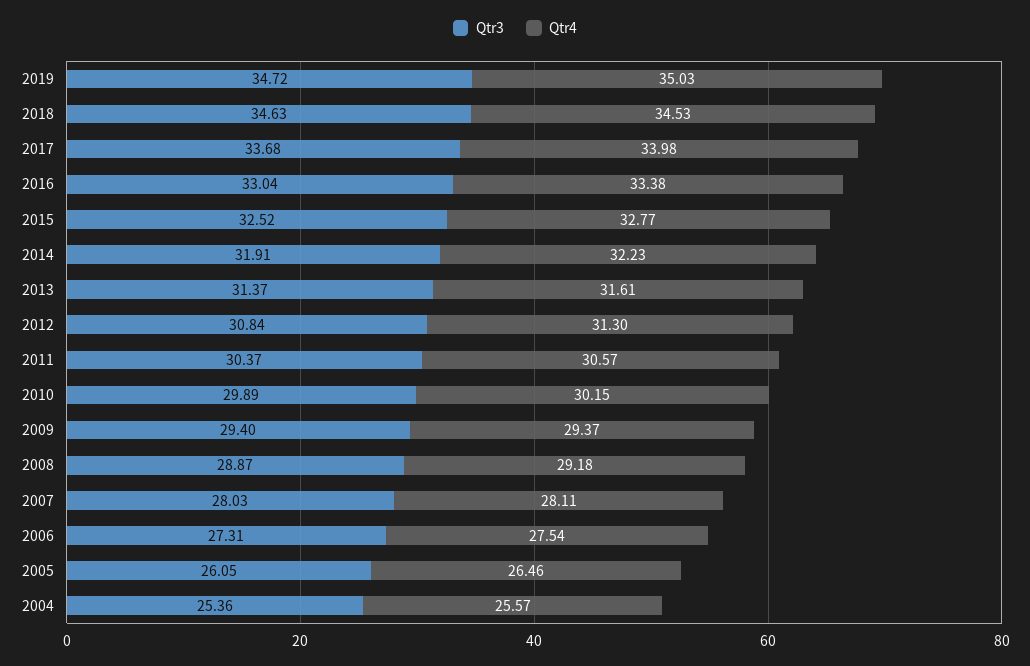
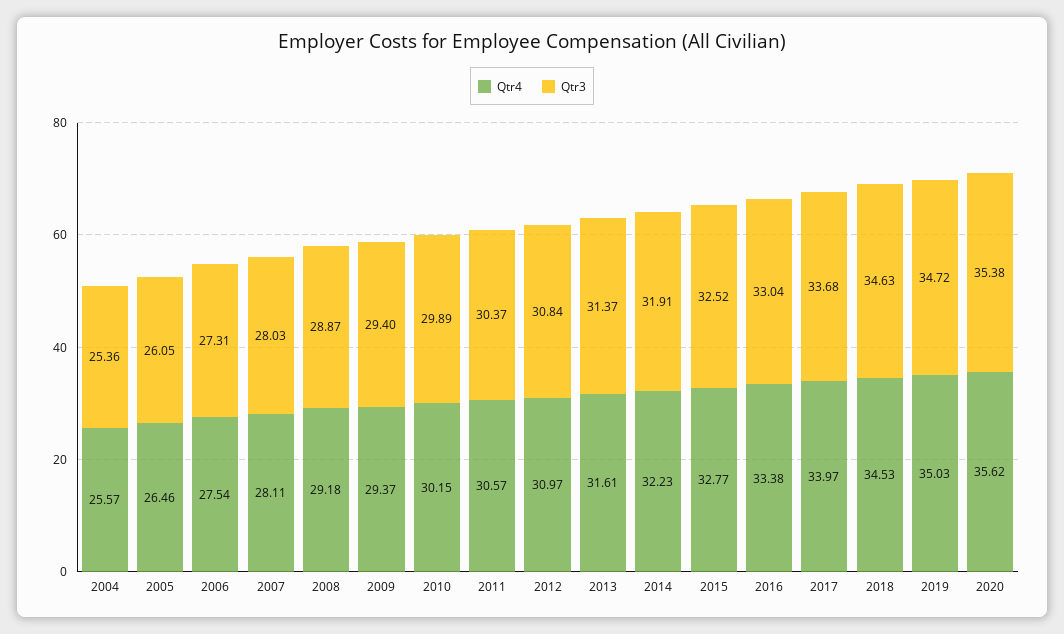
Qtr4, 2017: 33.98 -> 33.97
Qtr4, 2012: 31.3 -> 30.97
Qtr4, 2020: none -> 35.62
Qtr3, 2020: none -> 35.38

